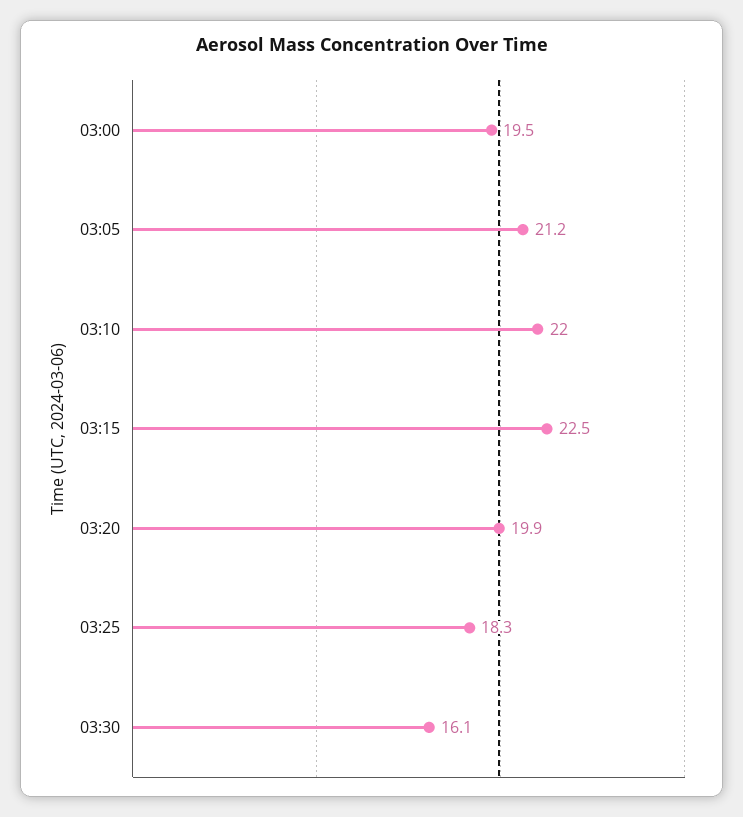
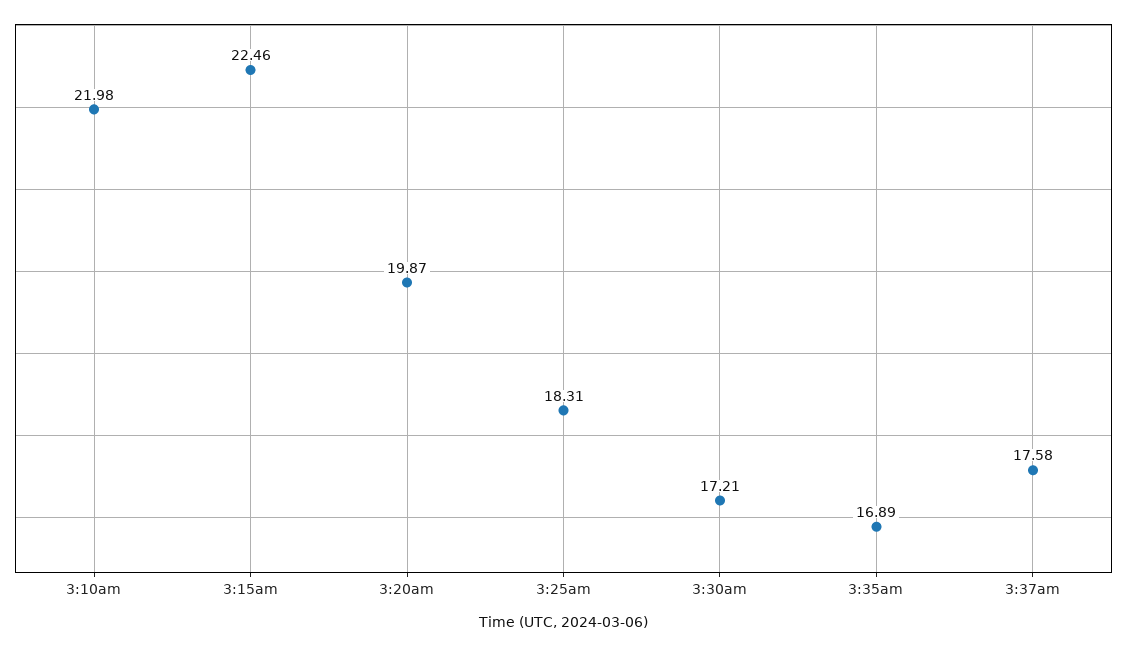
03:00: 19.5 -> none
03:05: 21.2 -> none
03:30: 16.1 -> 17.21
3:35am: none -> 16.89
3:37am: none -> 17.58

